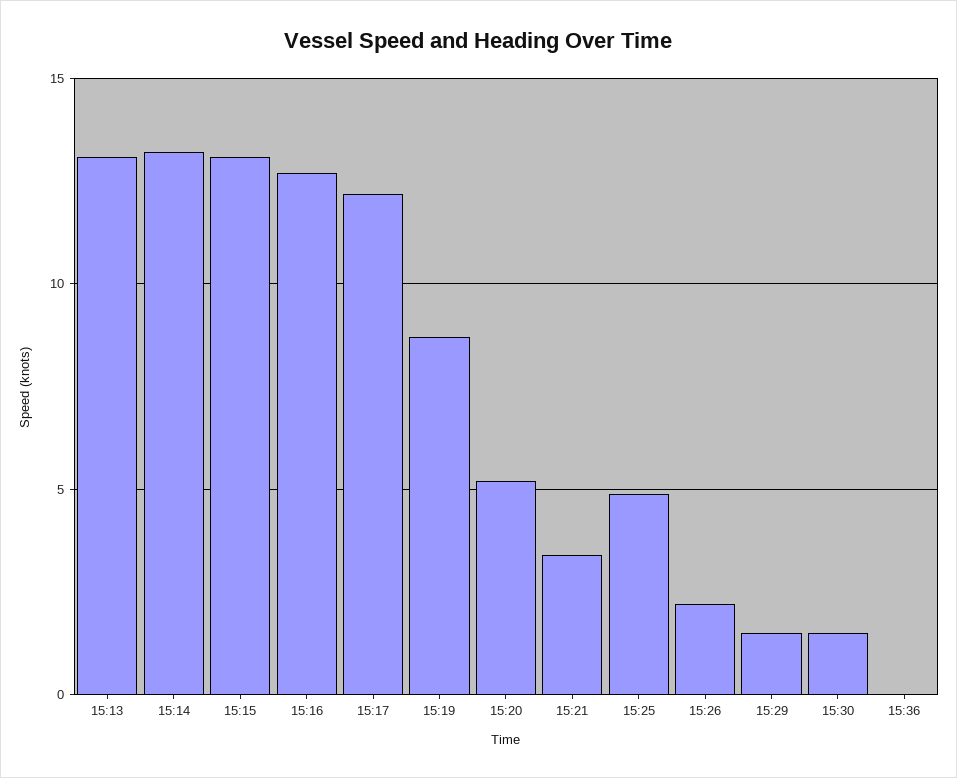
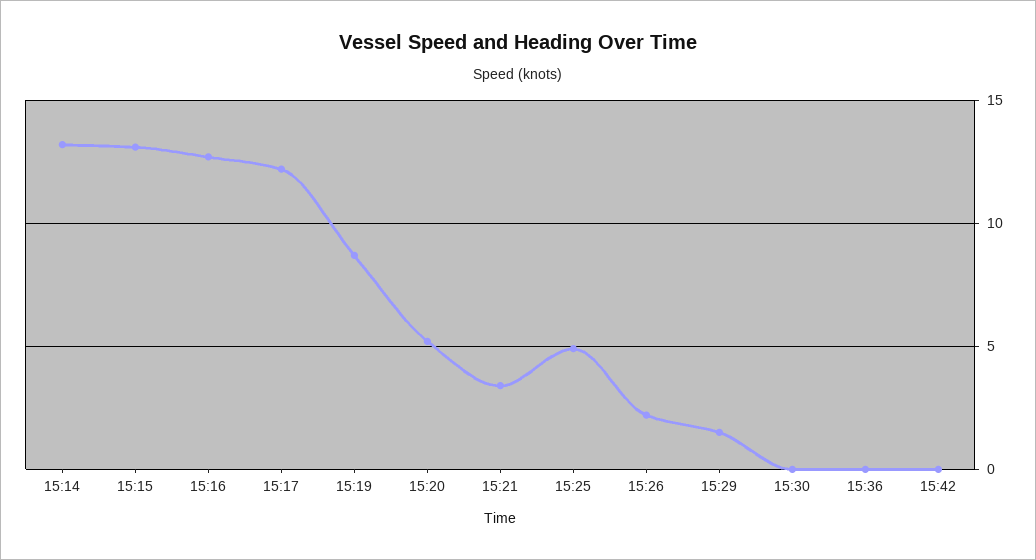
15:13: 13 -> none
15:30: 1.5 -> 0
15:42: none -> 0

